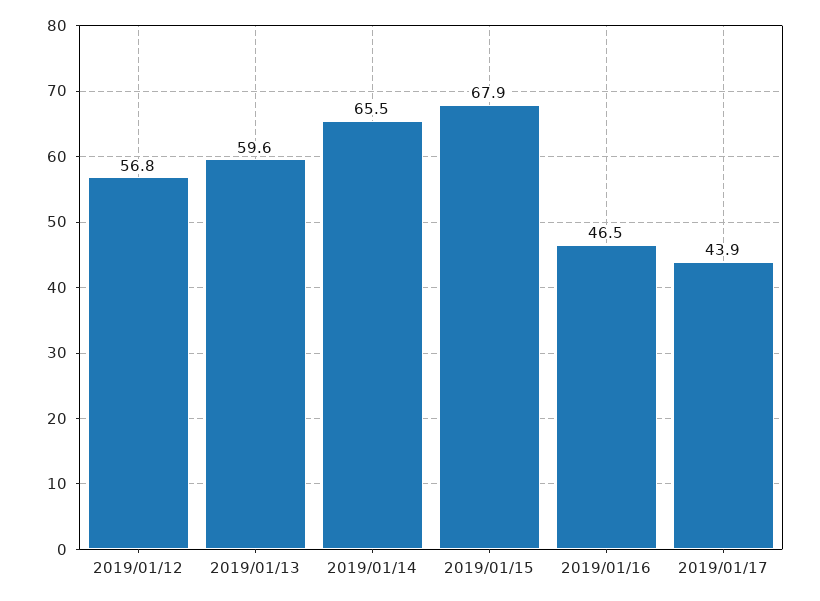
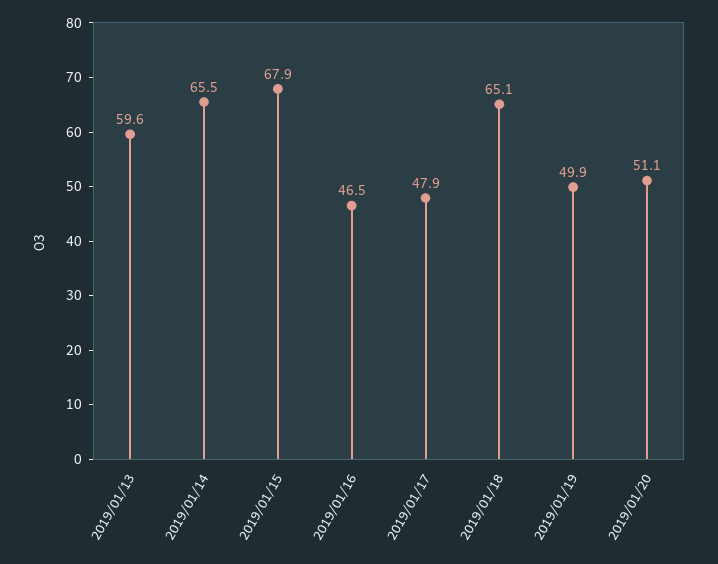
2019/01/12: 56.8 -> none
2019/01/17: 43.9 -> 47.9
2019/01/18: none -> 65.1
2019/01/19: none -> 49.9
2019/01/20: none -> 51.1

